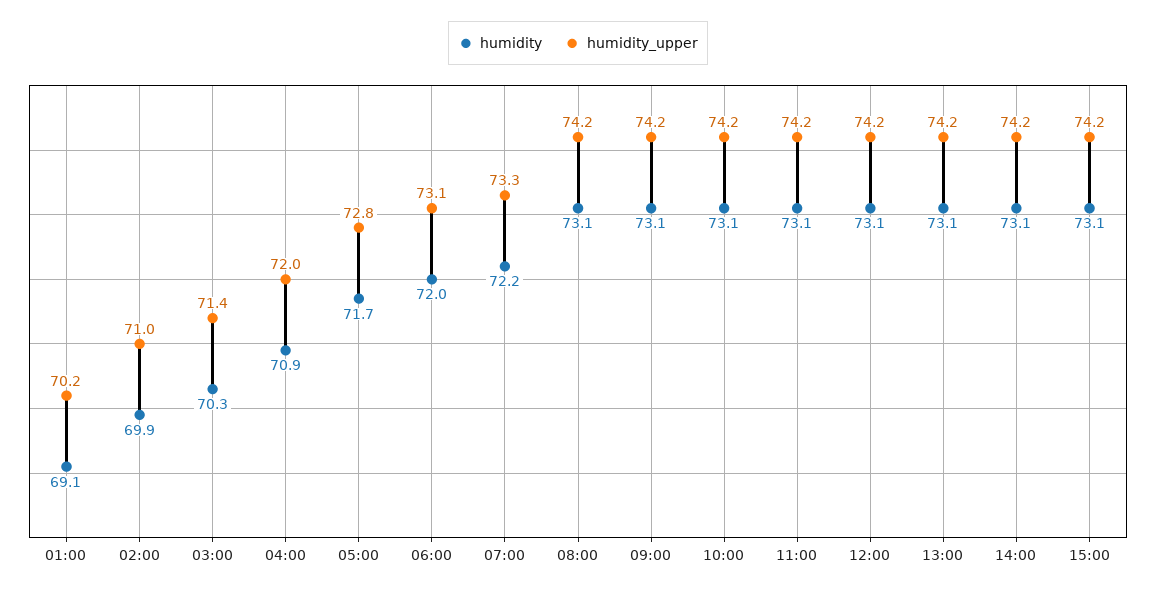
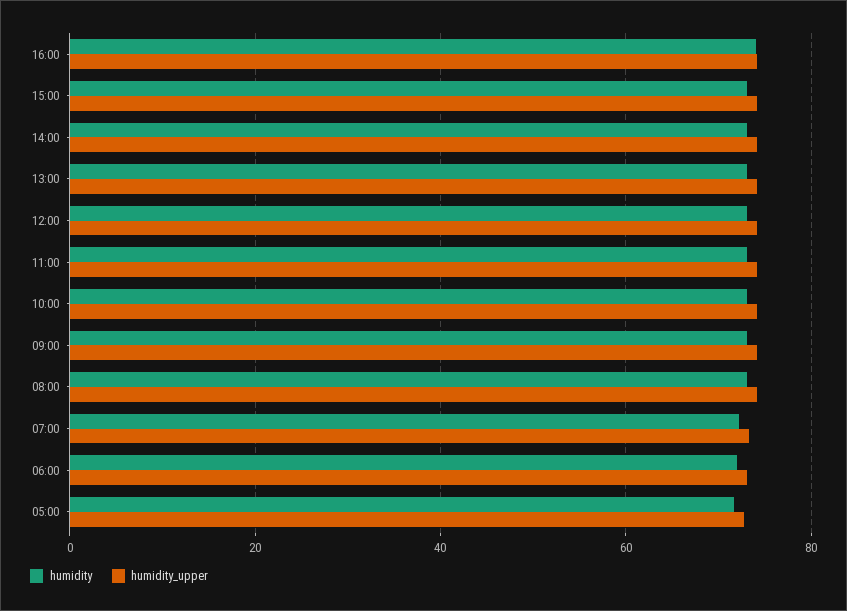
humidity, 01:00: 69.1 -> none
humidity_upper, 01:00: 70.2 -> none
humidity, 02:00: 69.9 -> none
humidity_upper, 02:00: 71 -> none
humidity, 03:00: 70.3 -> none
humidity_upper, 03:00: 71.4 -> none
humidity, 04:00: 70.9 -> none
humidity_upper, 04:00: 72 -> none
humidity, 16:00: none -> 74
humidity_upper, 16:00: none -> 74

